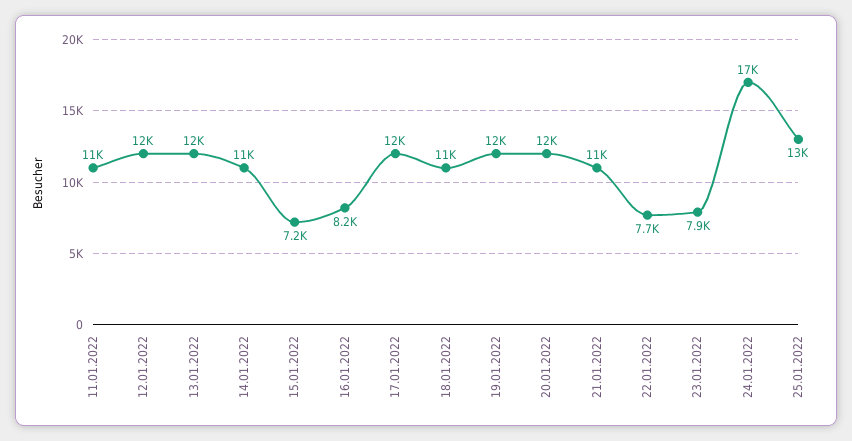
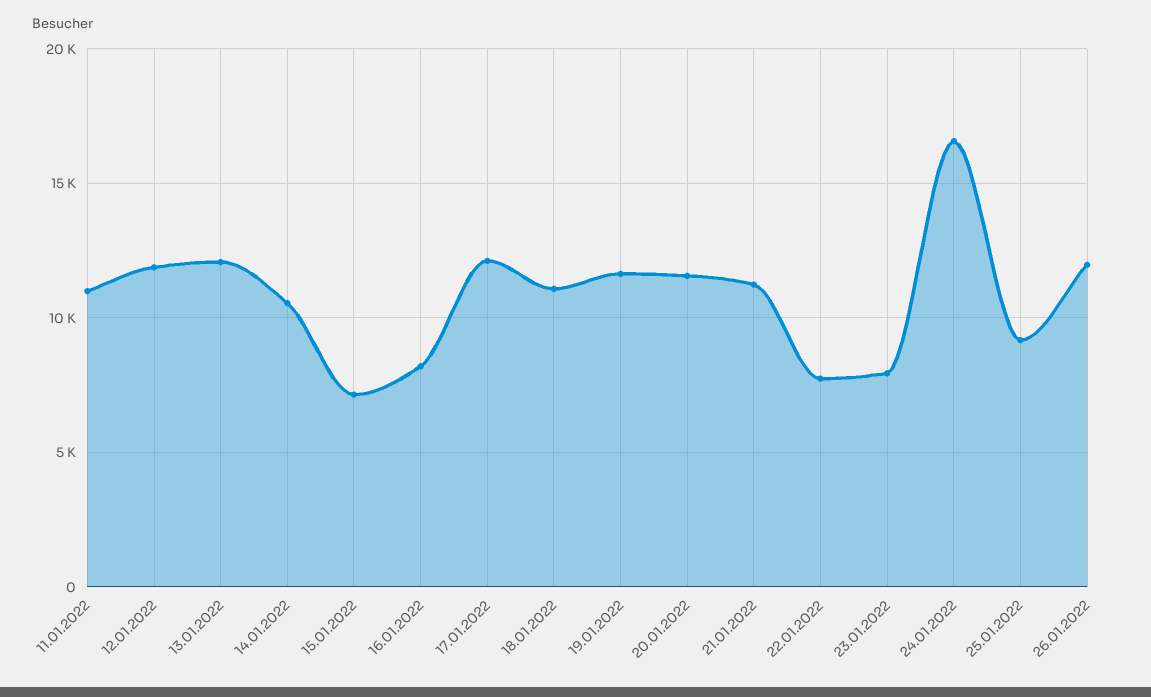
25.01.2022: 13000 -> 9000
26.01.2022: none -> 12000

